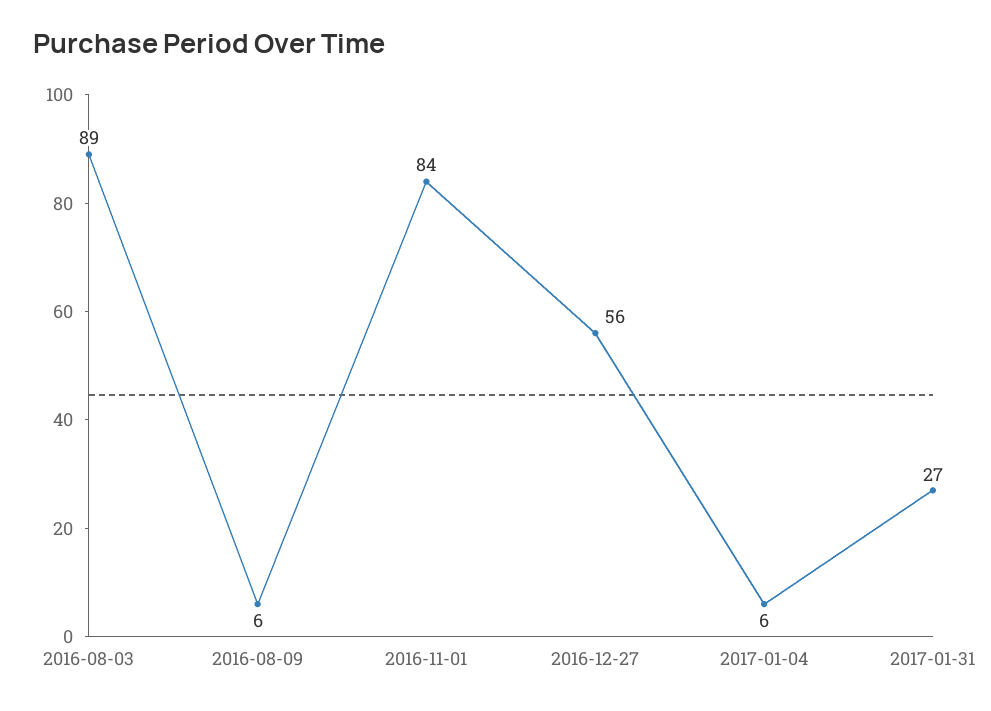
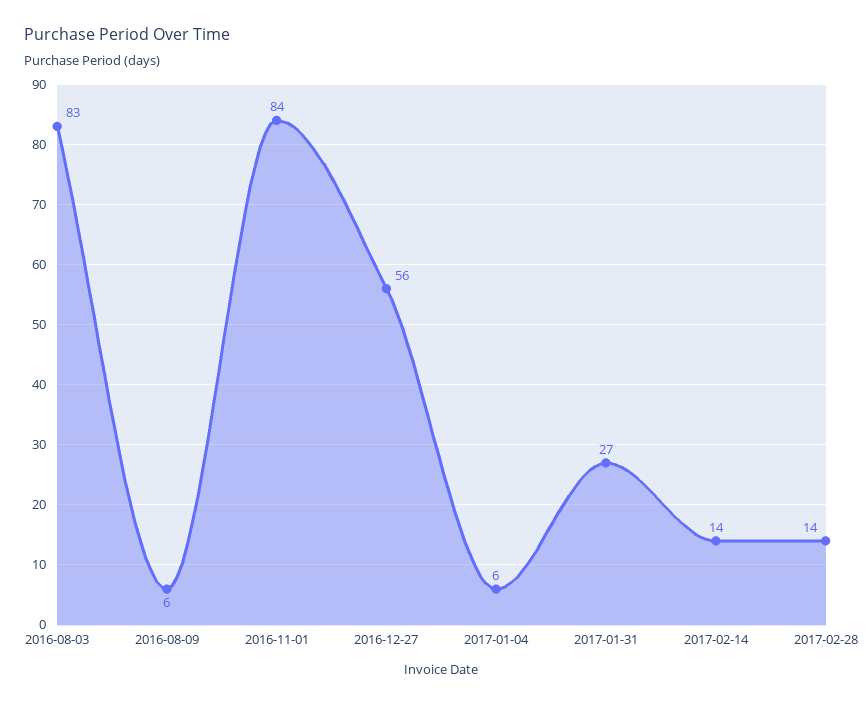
2016-08-03: 89 -> 83
2017-02-14: none -> 14
2017-02-28: none -> 14

